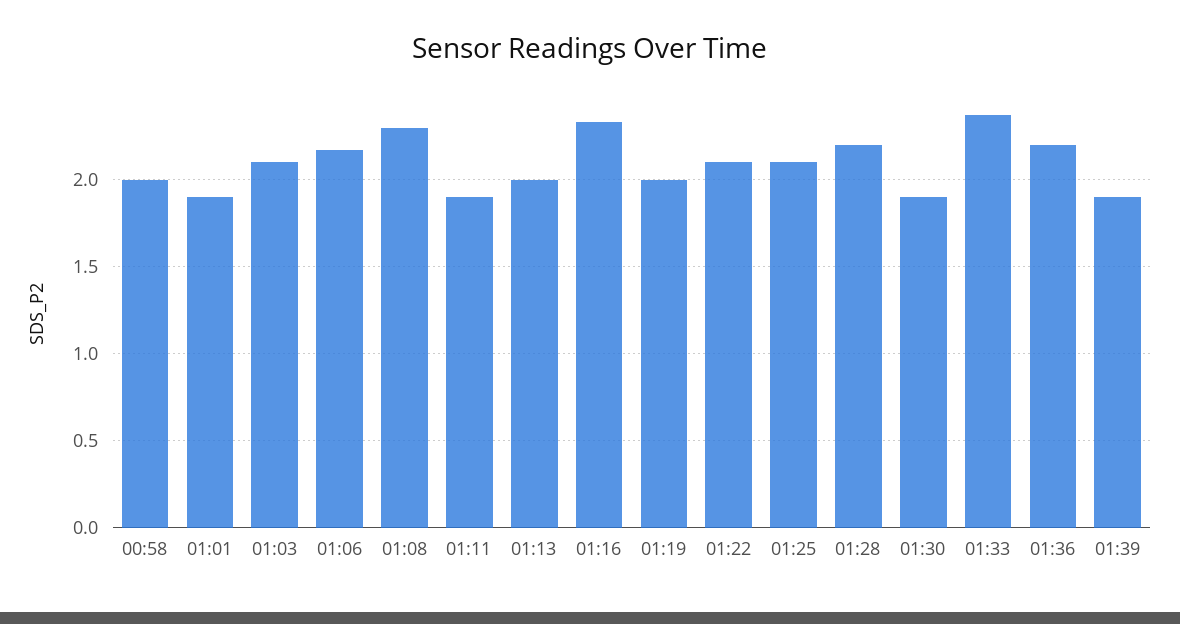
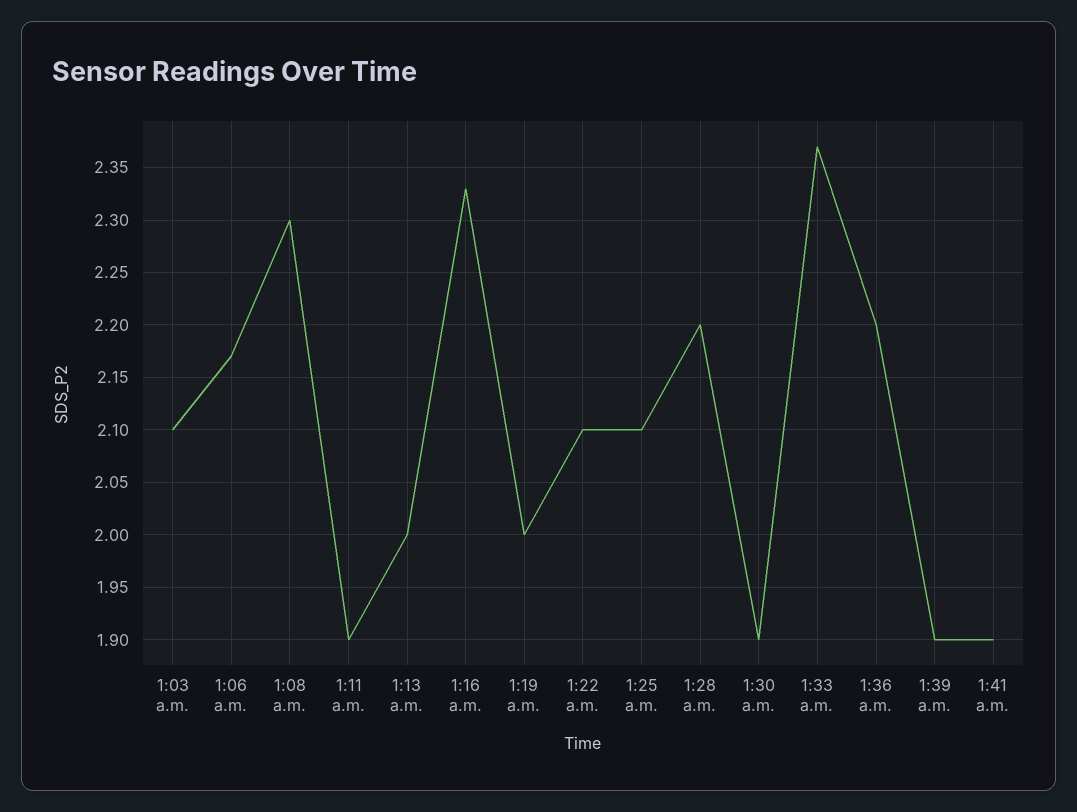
00:58: 2 -> none
01:01: 1.9 -> none
1:41 a.m.: none -> 1.9

